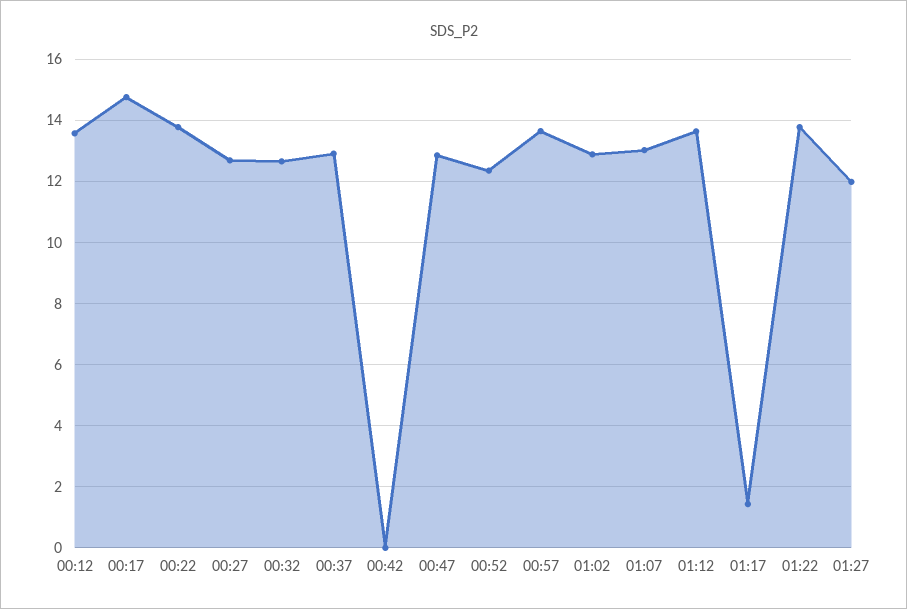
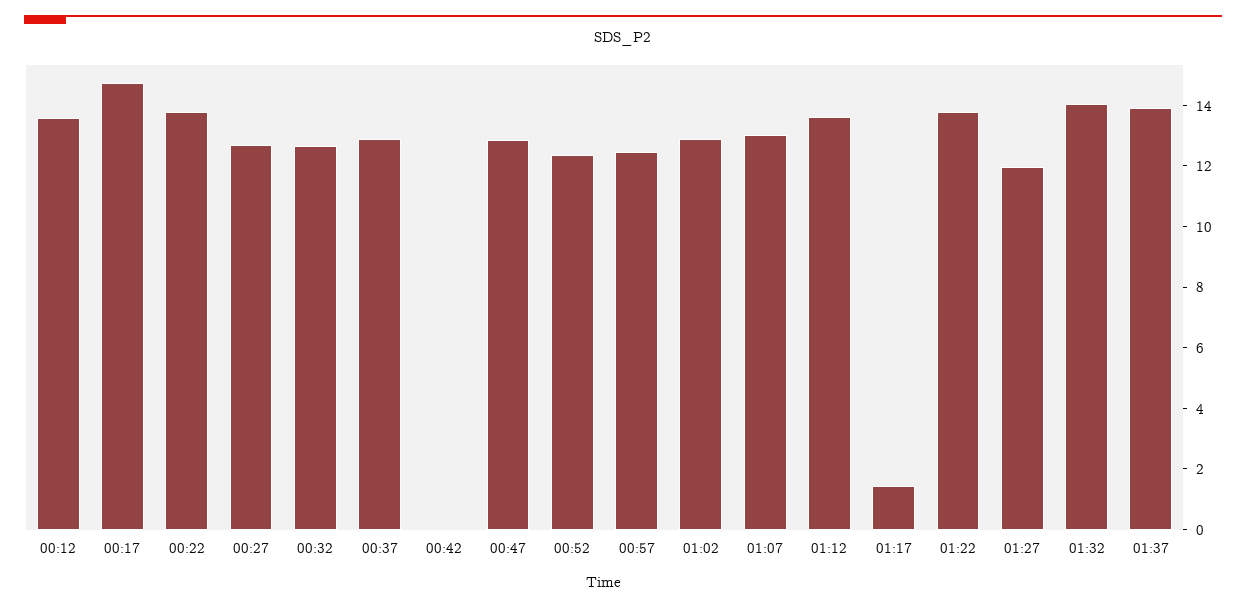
00:57: 13.6 -> 12.5
01:32: none -> 14
01:37: none -> 14

